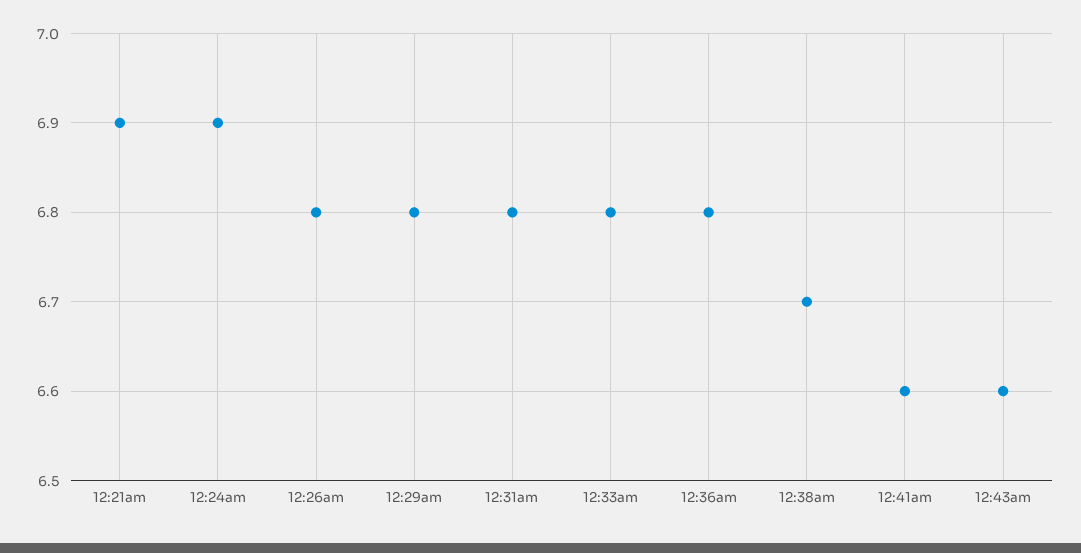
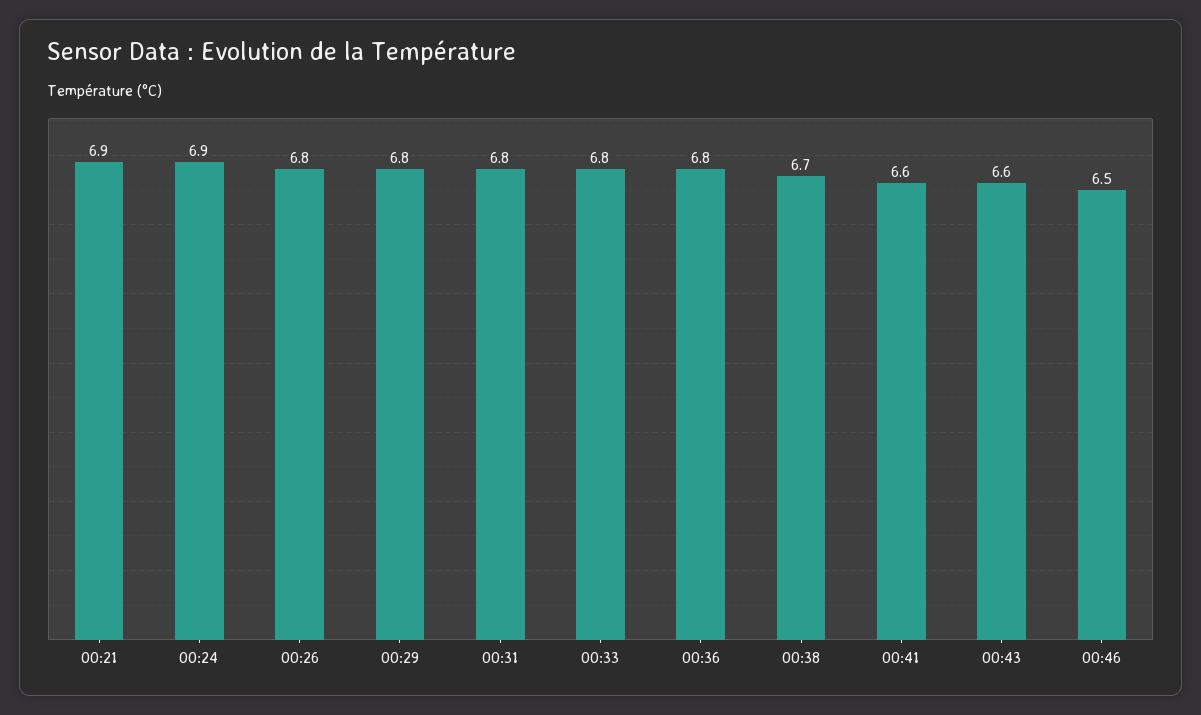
00:46: none -> 6.5

